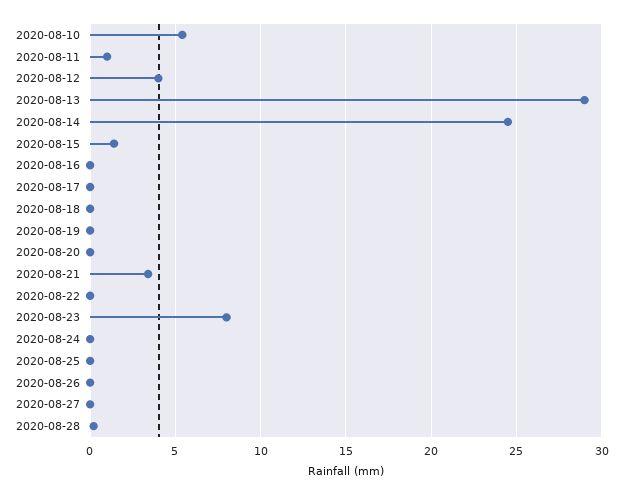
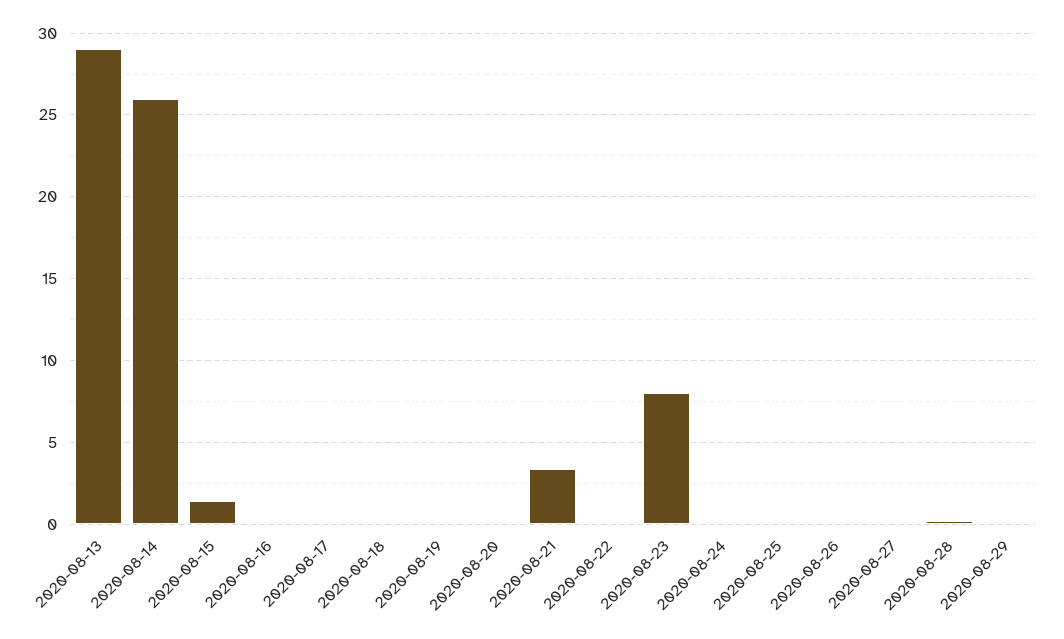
2020-08-10: 5.5 -> none
2020-08-11: 1 -> none
2020-08-12: 4 -> none
2020-08-14: 24.5 -> 26
2020-08-29: none -> 0

